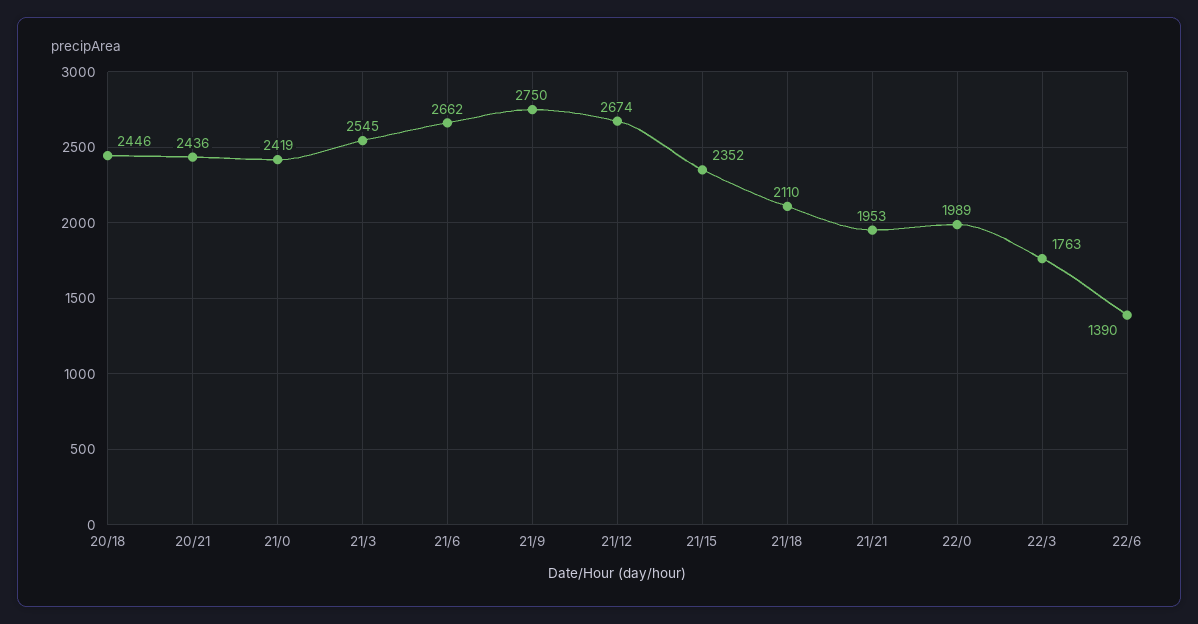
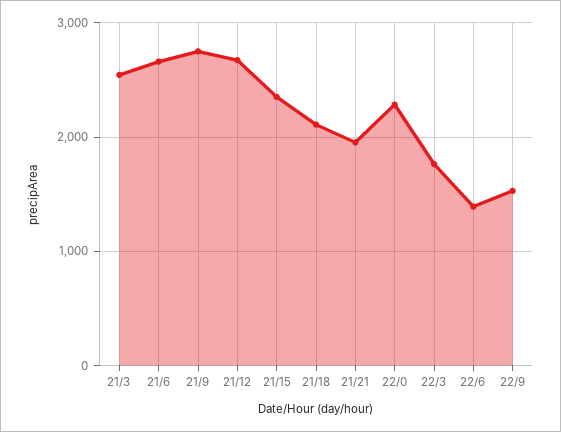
20/18: 2446 -> none
20/21: 2436 -> none
21/0: 2419 -> none
22/0: 1989 -> 2300
22/9: none -> 1500

